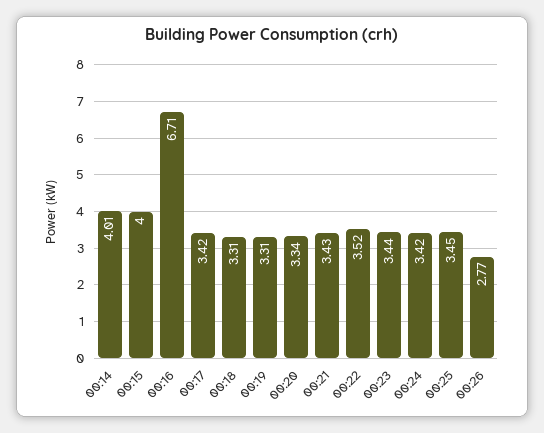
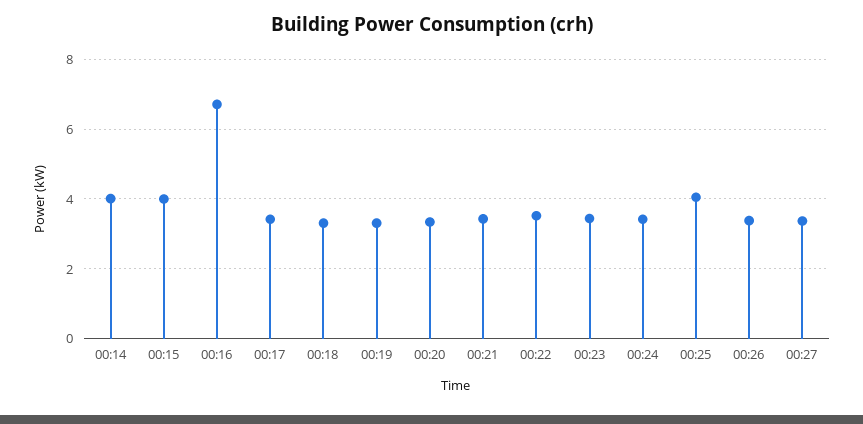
00:25: 3.45 -> 4
00:26: 2.77 -> 3.4
00:27: none -> 3.4

